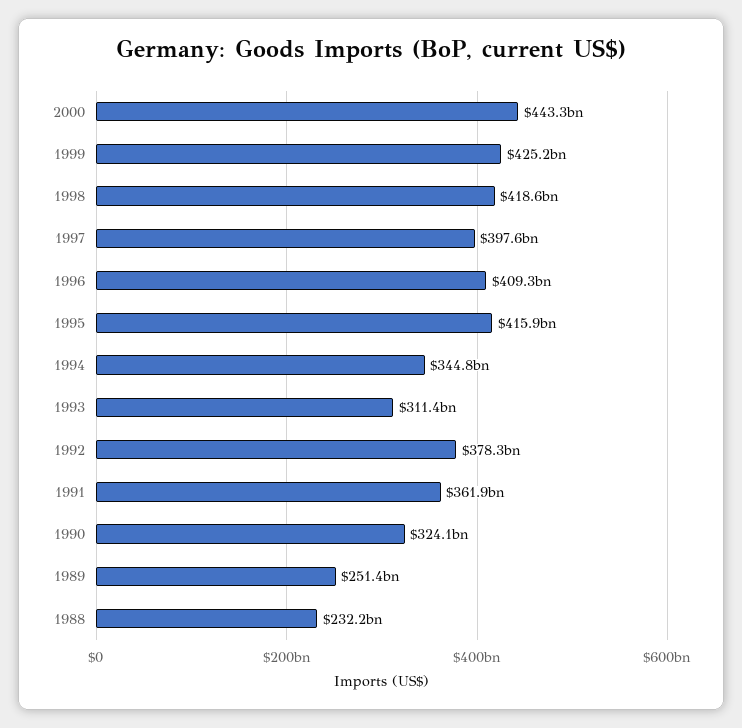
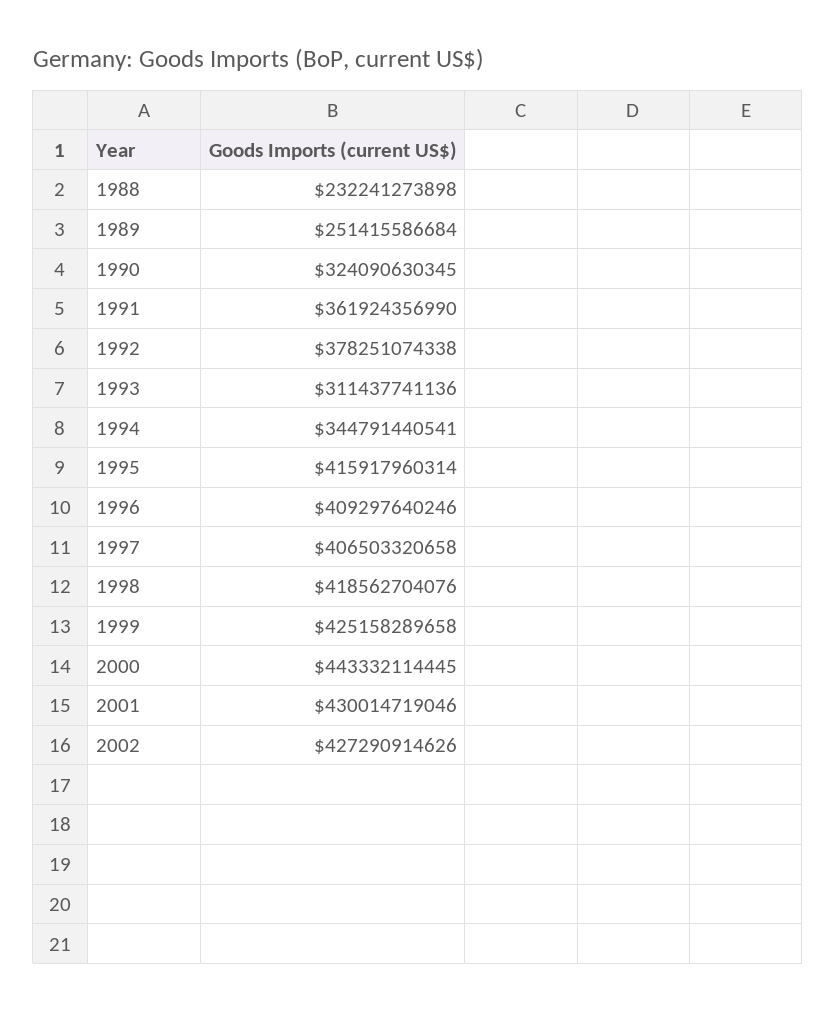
1997: 397600000000 -> 406503320658
2001: none -> 430014719046
2002: none -> 427290914626

